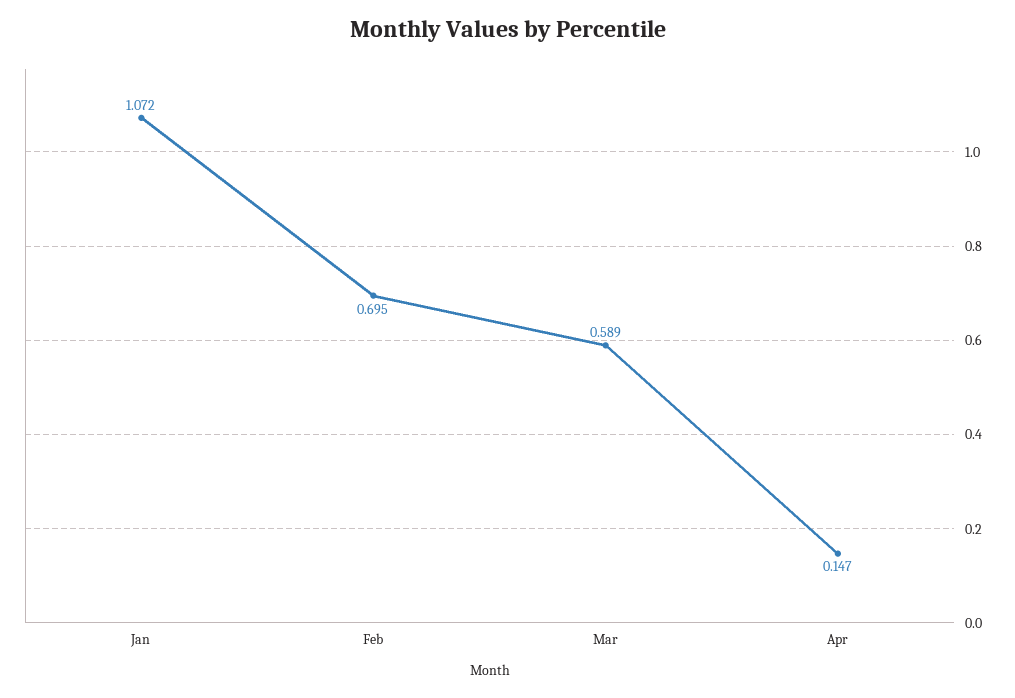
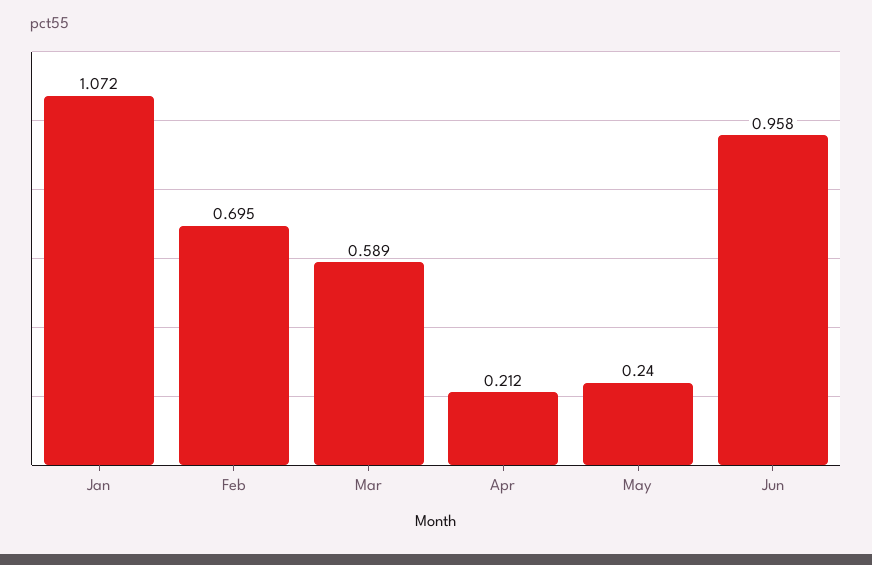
Apr: 0.147 -> 0.212
May: none -> 0.24
Jun: none -> 0.958

